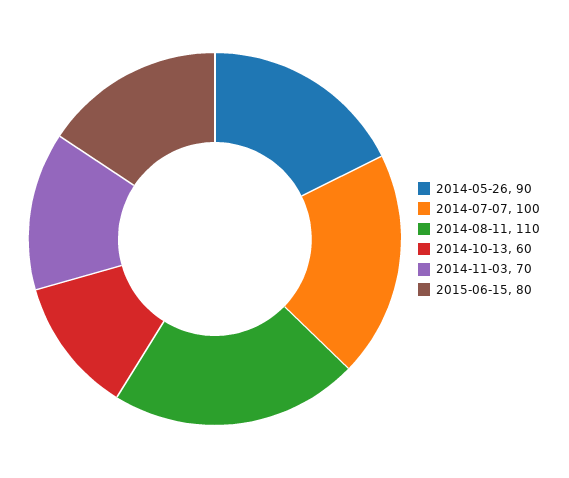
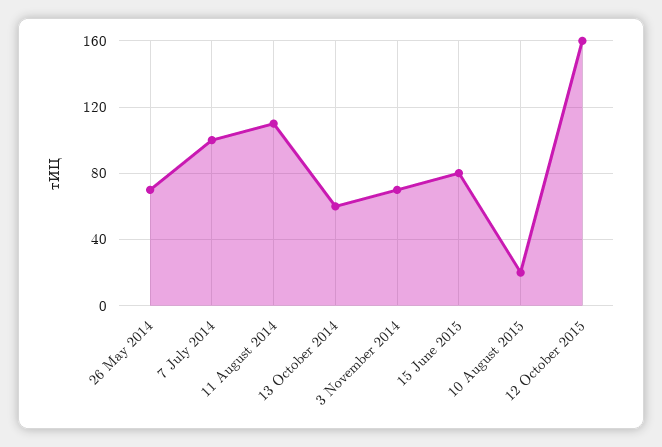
2014-05-26: 90 -> 70
10 August 2015: none -> 20
12 October 2015: none -> 160

